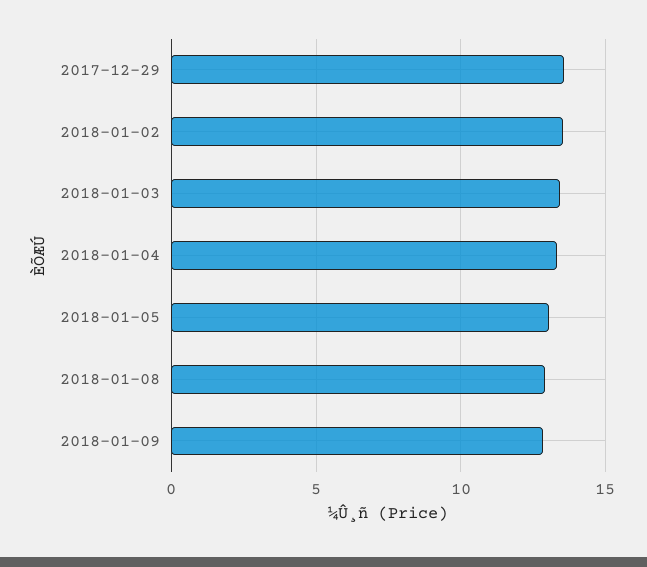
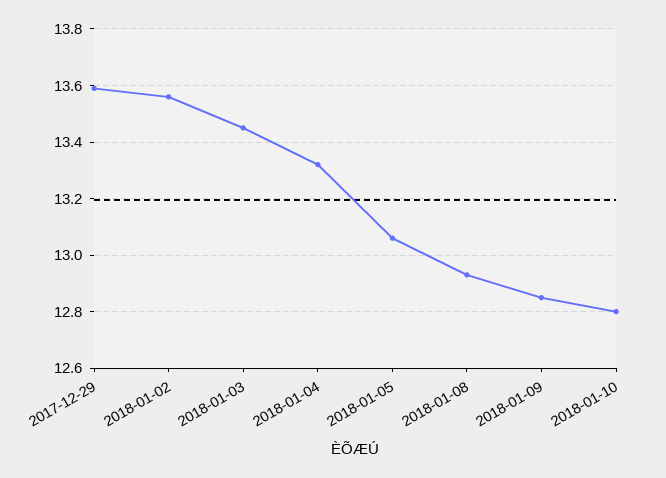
2018-01-10: none -> 12.8

